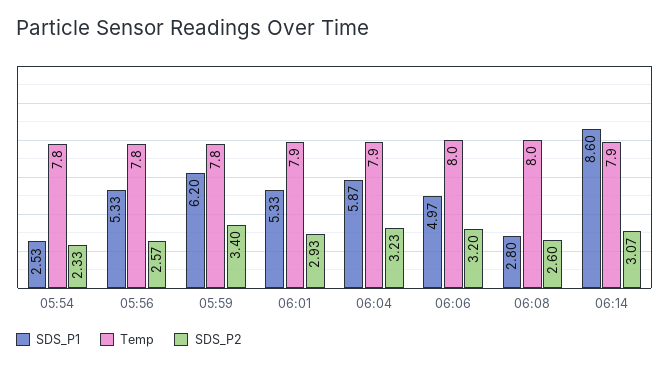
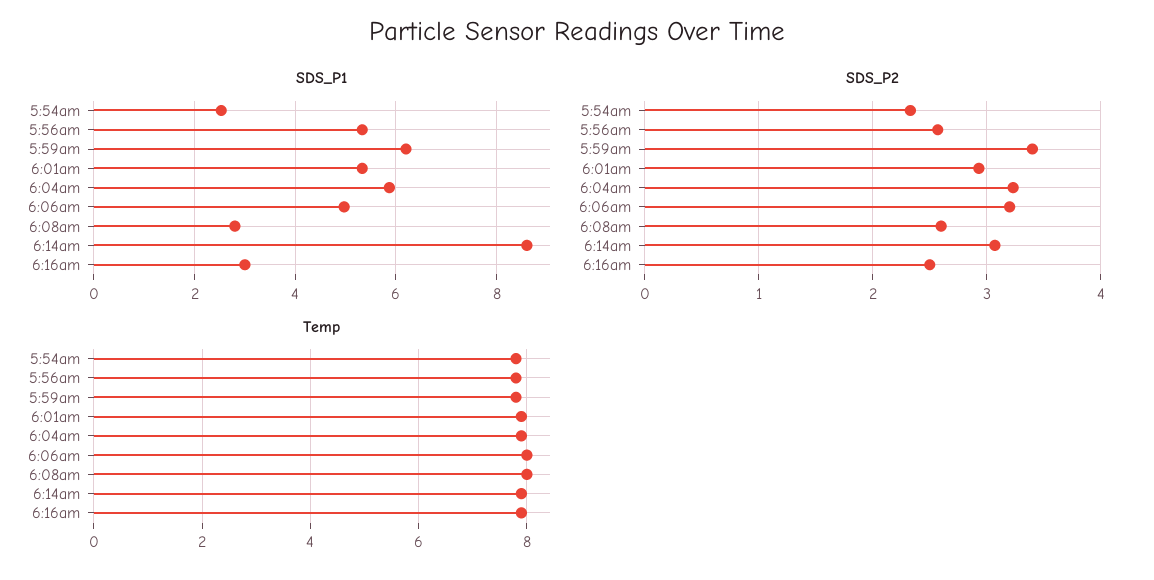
SDS_P1, 6:16am: none -> 3
SDS_P2, 6:16am: none -> 2.5
Temp, 6:16am: none -> 8

